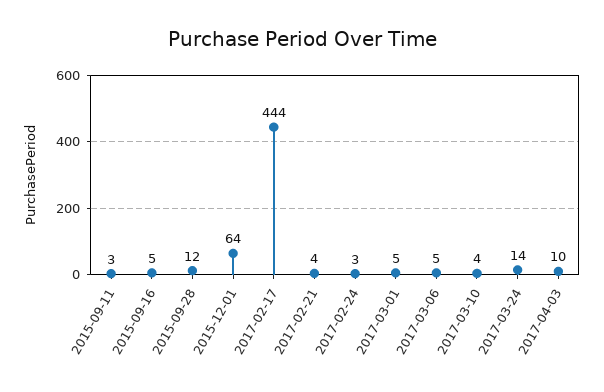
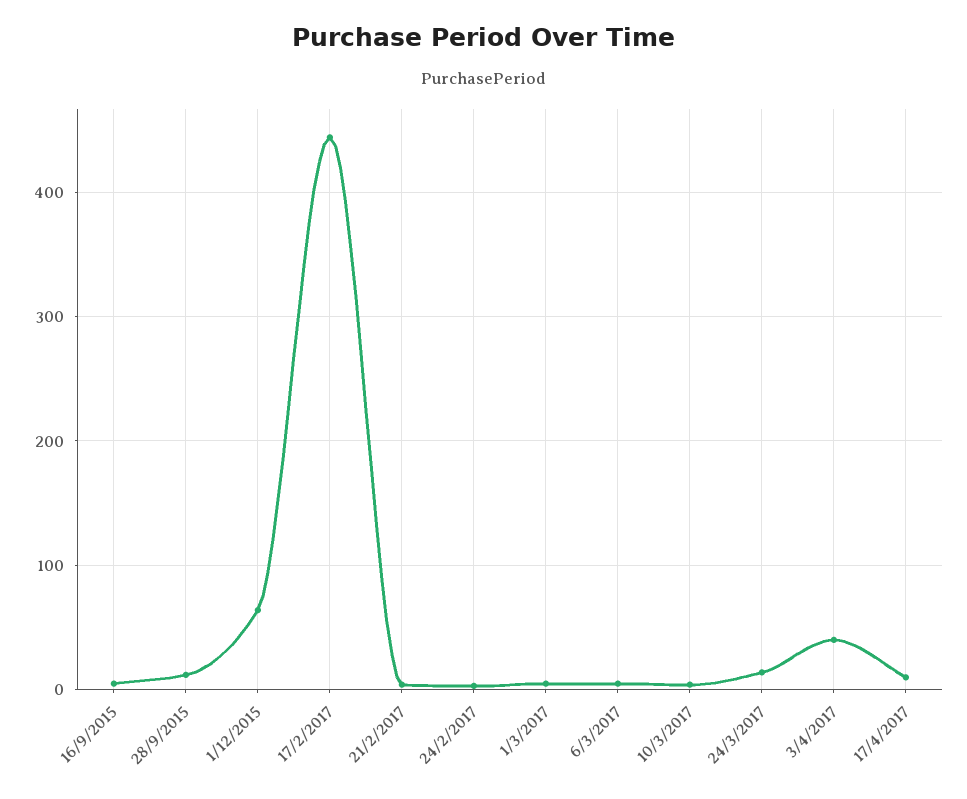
2015-09-11: 3 -> none
2017-04-03: 10 -> 40
17/4/2017: none -> 10

